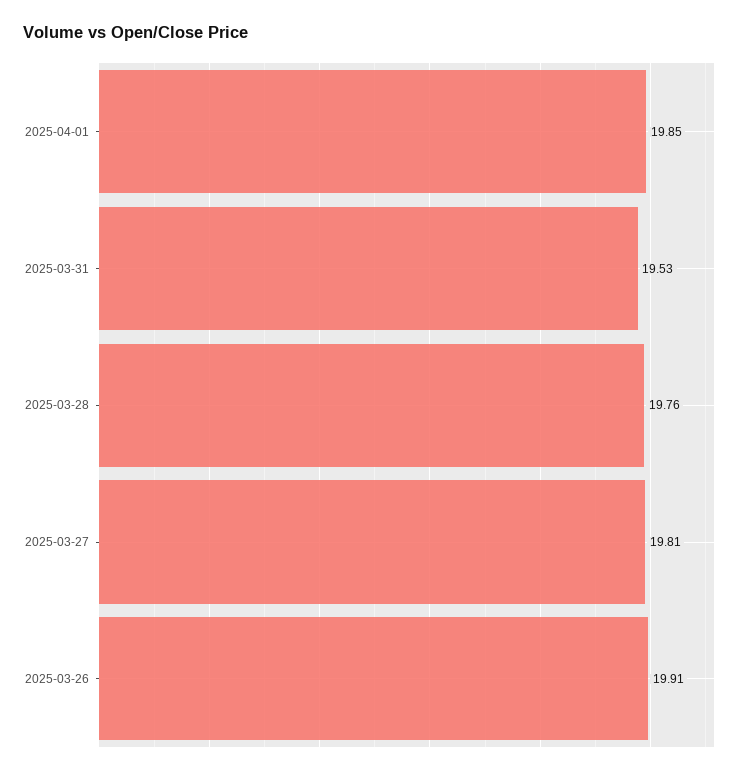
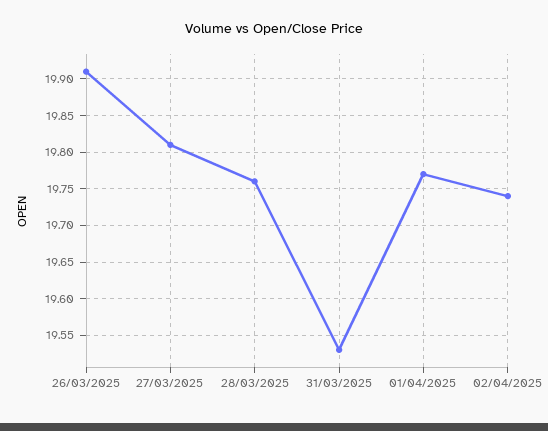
2025-04-01: 19.85 -> 19.77
02/04/2025: none -> 19.74

